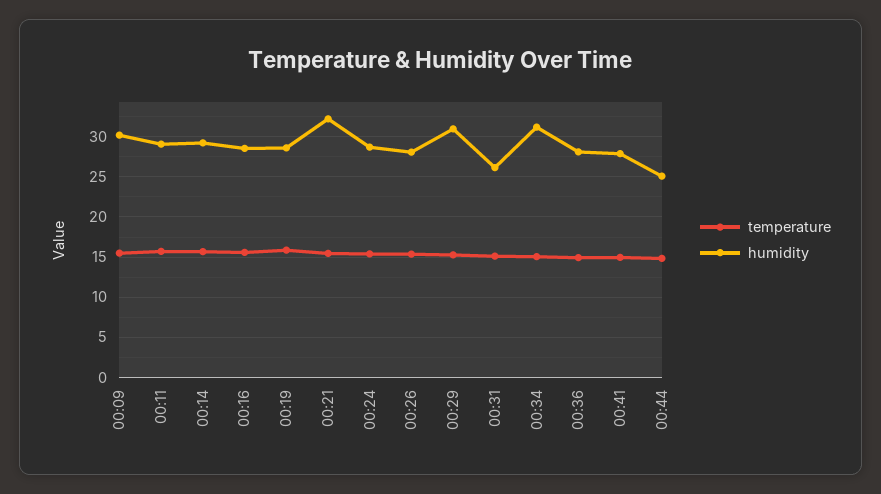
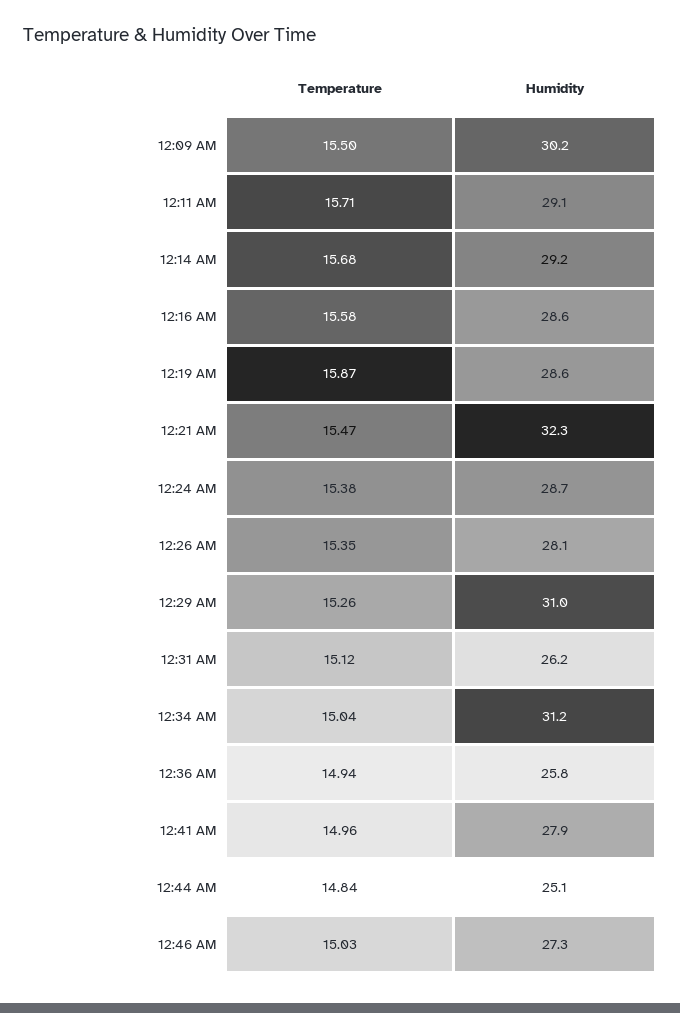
humidity, 00:36: 28 -> 25.8
temperature, 12:46 AM: none -> 15.03
humidity, 12:46 AM: none -> 27.3

